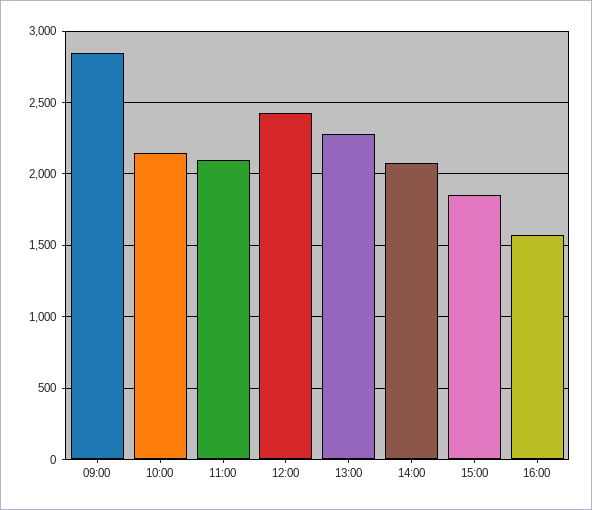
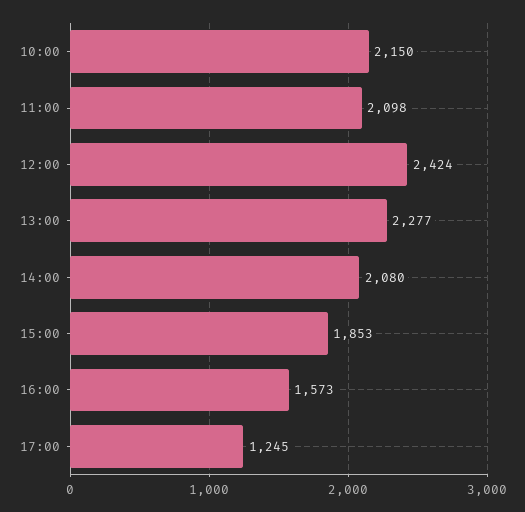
09:00: 2850 -> none
17:00: none -> 1245

